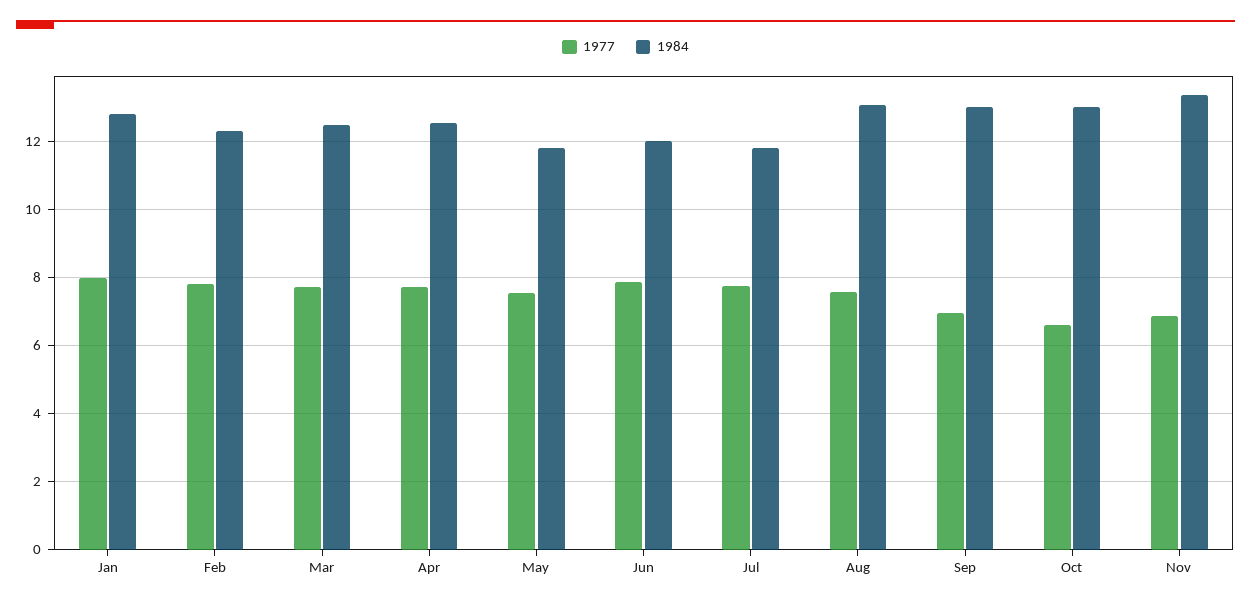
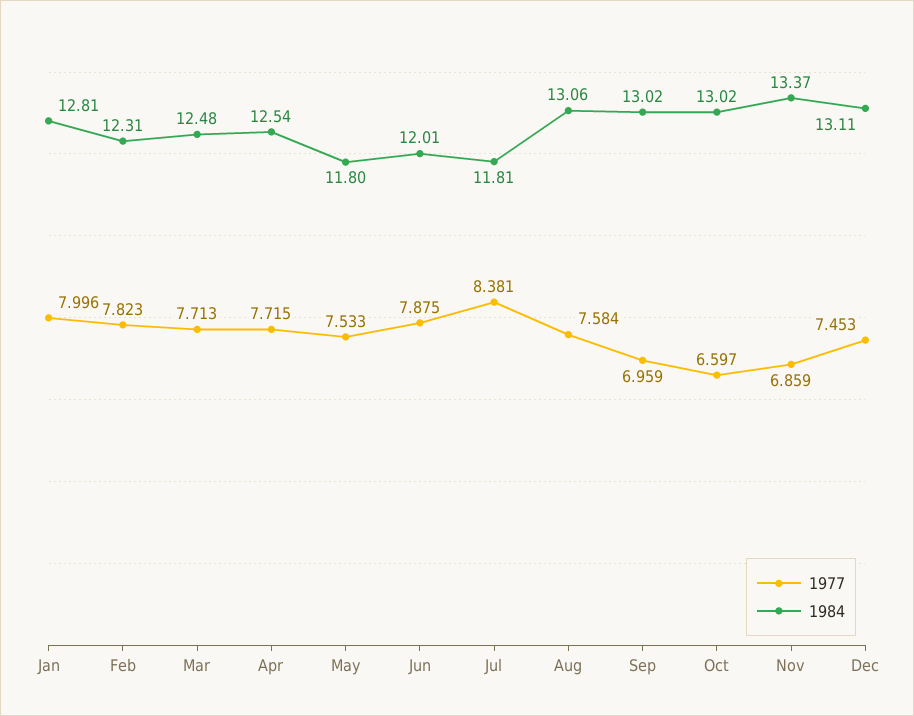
1977, Jul: 7.8 -> 8.381
1977, Dec: none -> 7.453
1984, Dec: none -> 13.11

